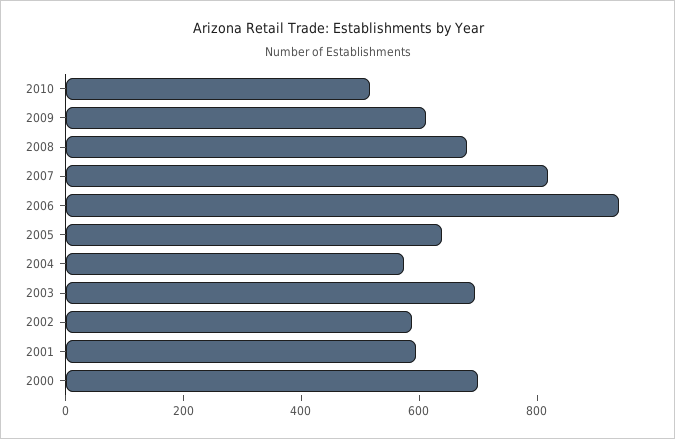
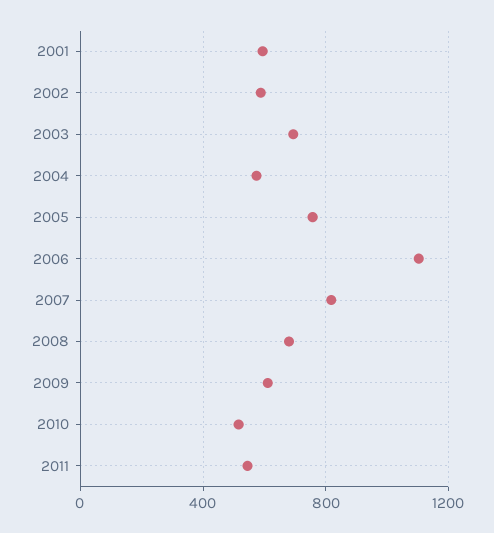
2006: 950 -> 1100
2005: 650 -> 750
2000: 700 -> none
2011: none -> 550

